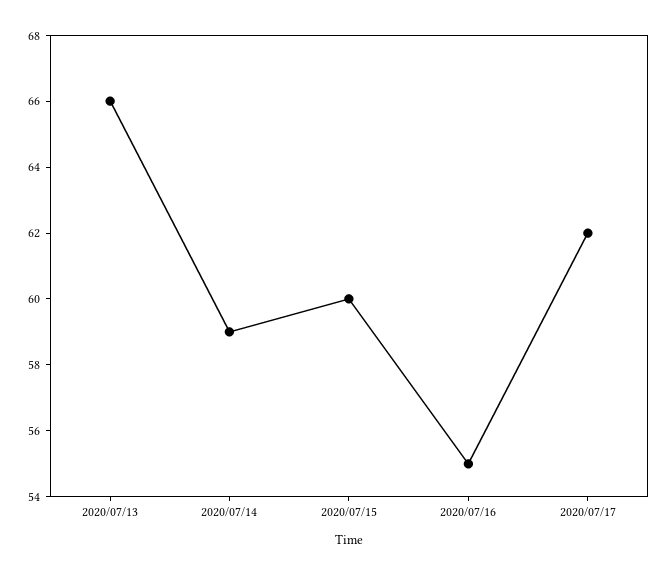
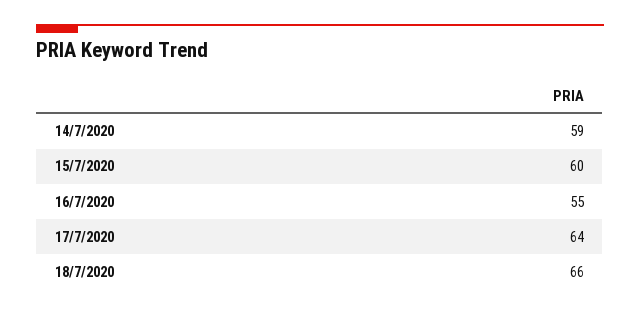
2020/07/13: 66 -> none
2020/07/17: 62 -> 64
18/7/2020: none -> 66

